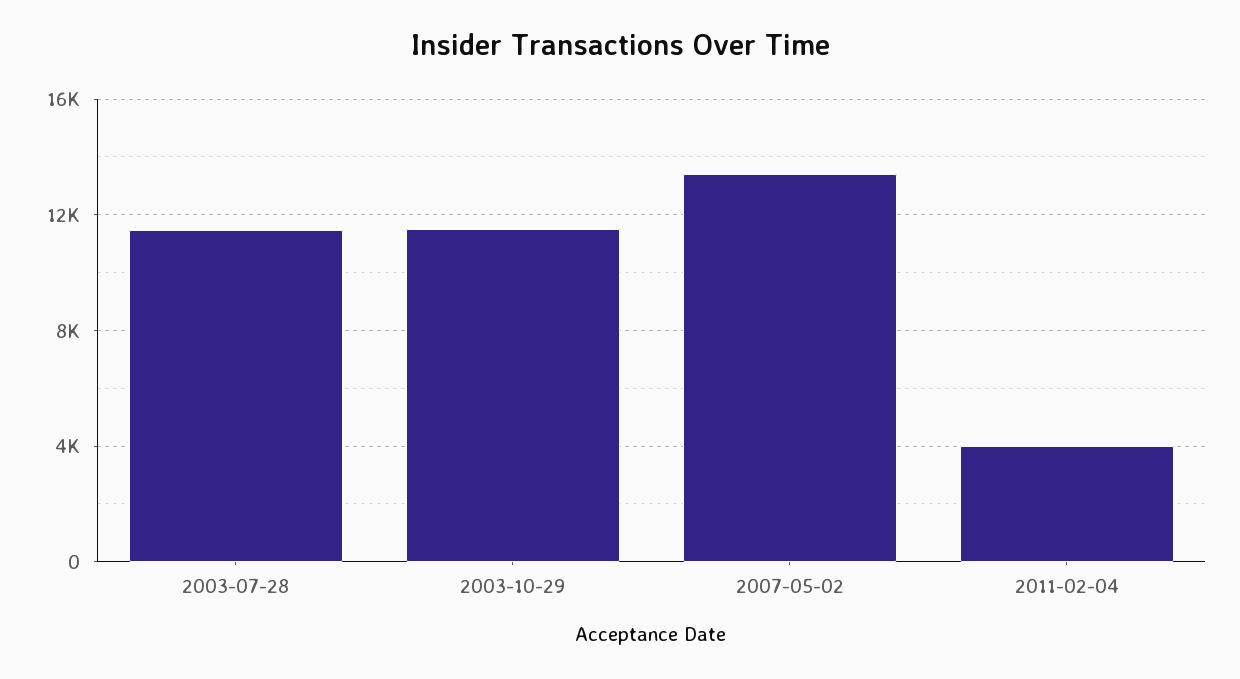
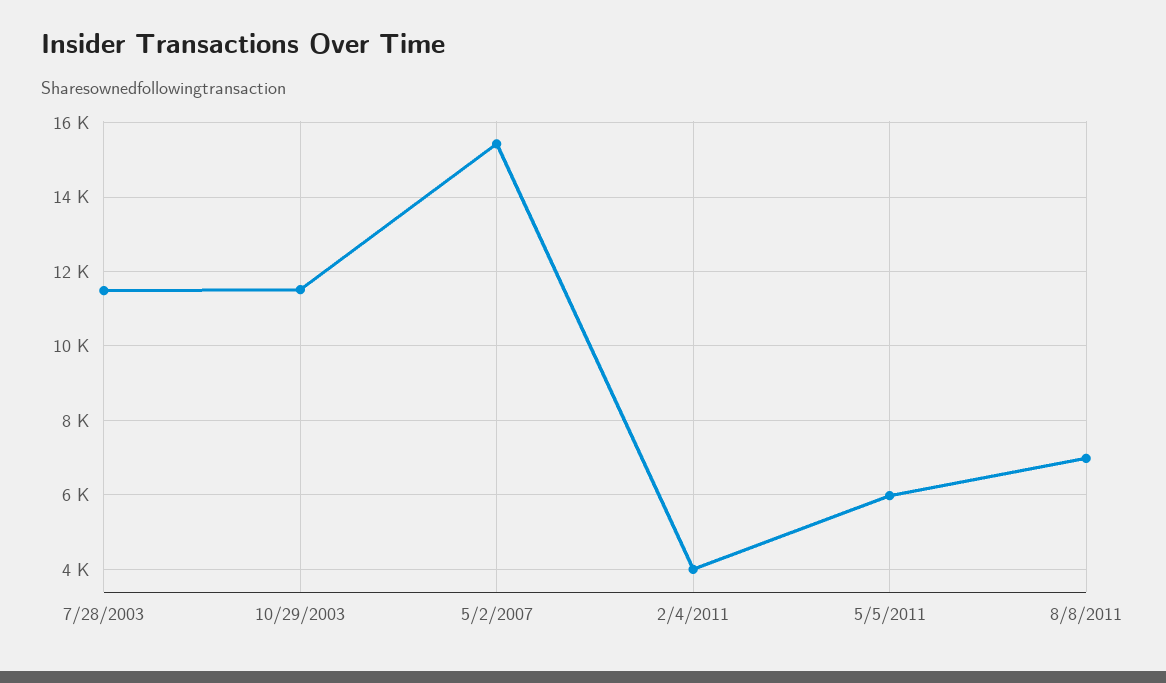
2007-05-02: 13500 -> 15400
5/5/2011: none -> 6000
8/8/2011: none -> 7000

